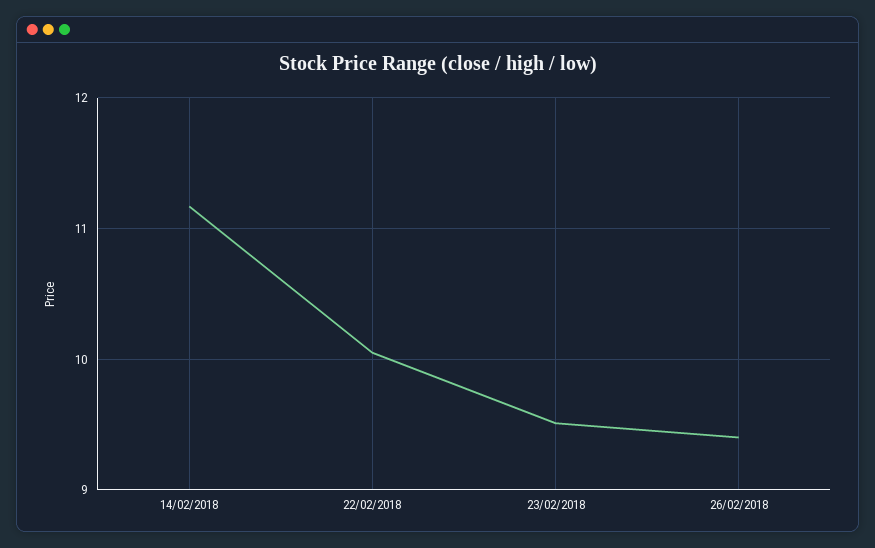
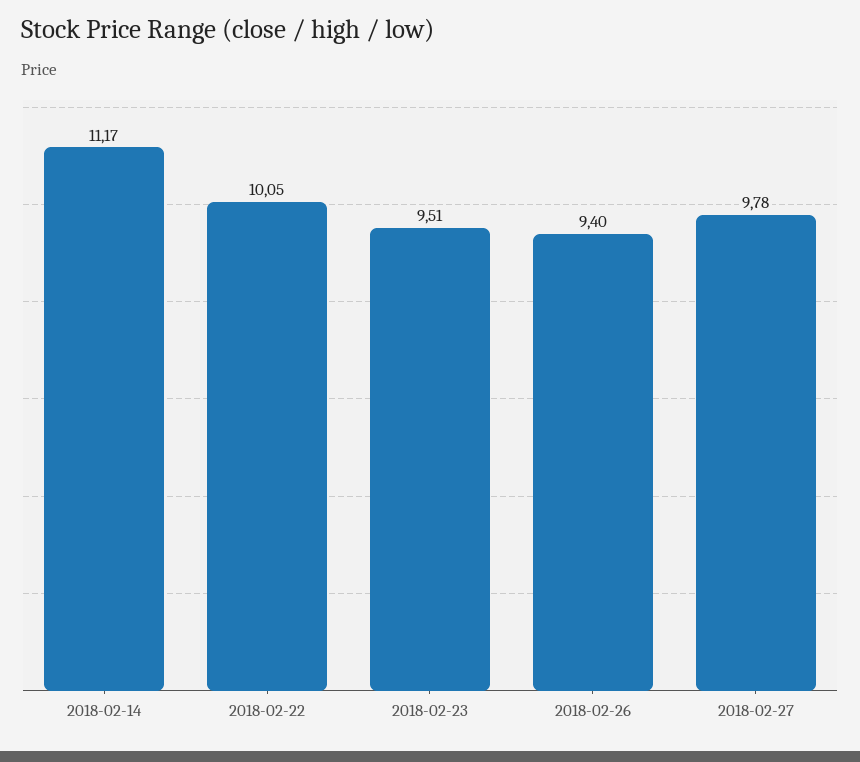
2018-02-27: none -> 9.78

